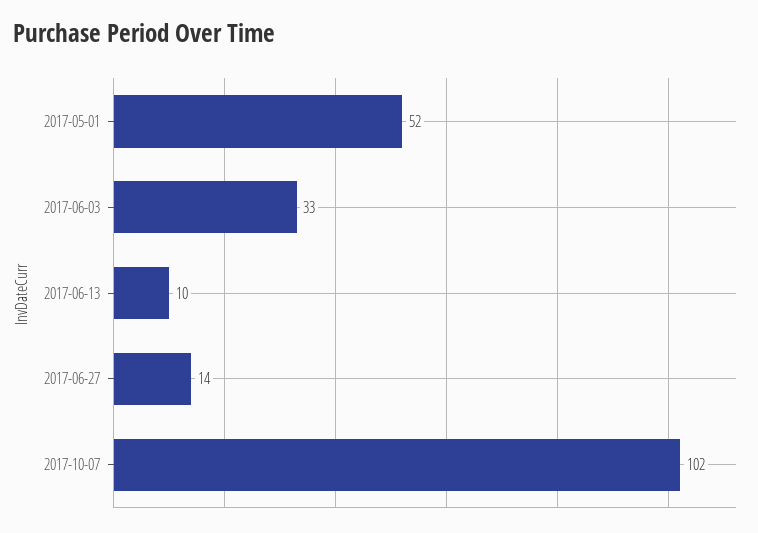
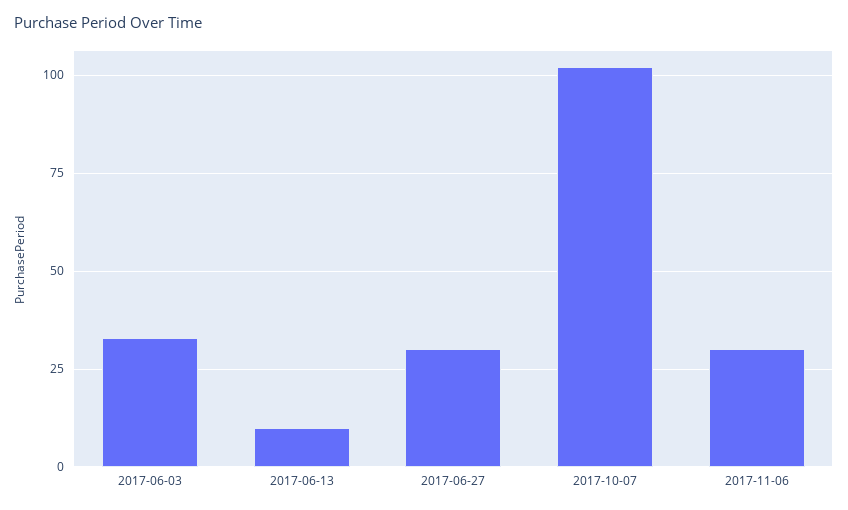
2017-05-01: 52 -> none
2017-06-27: 14 -> 30
2017-11-06: none -> 30

